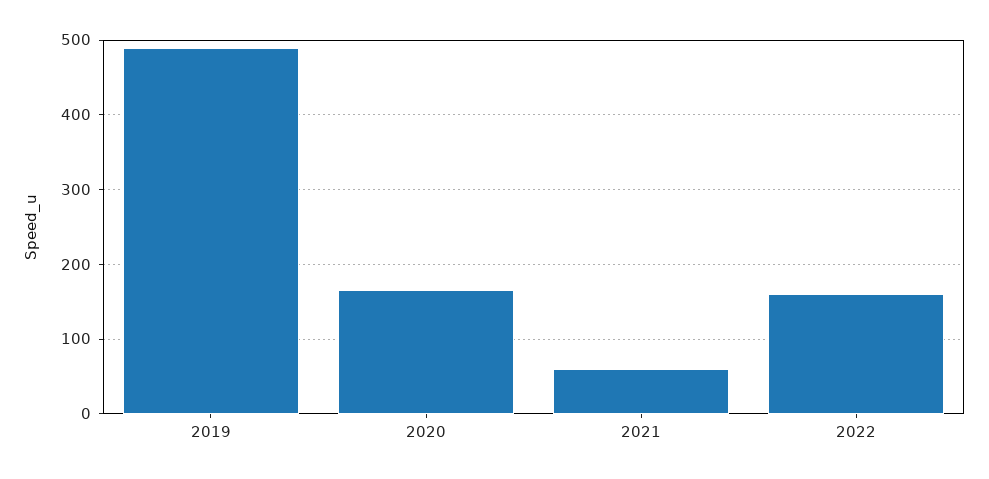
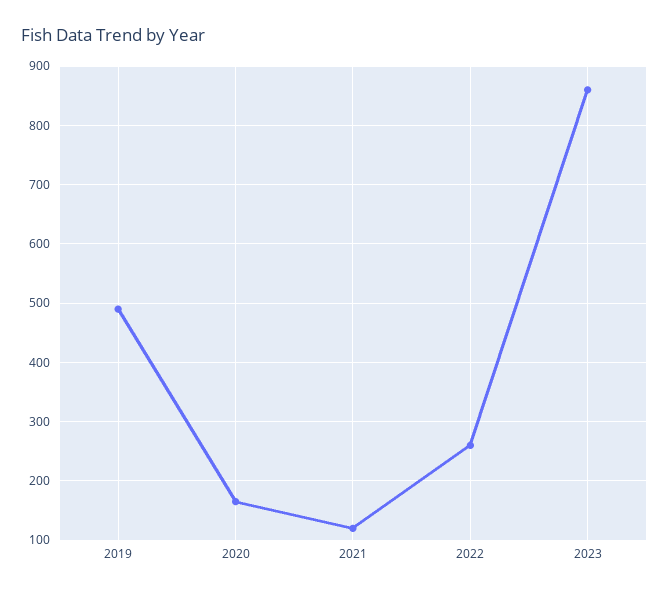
2021: 60 -> 120
2022: 160 -> 260
2023: none -> 860

